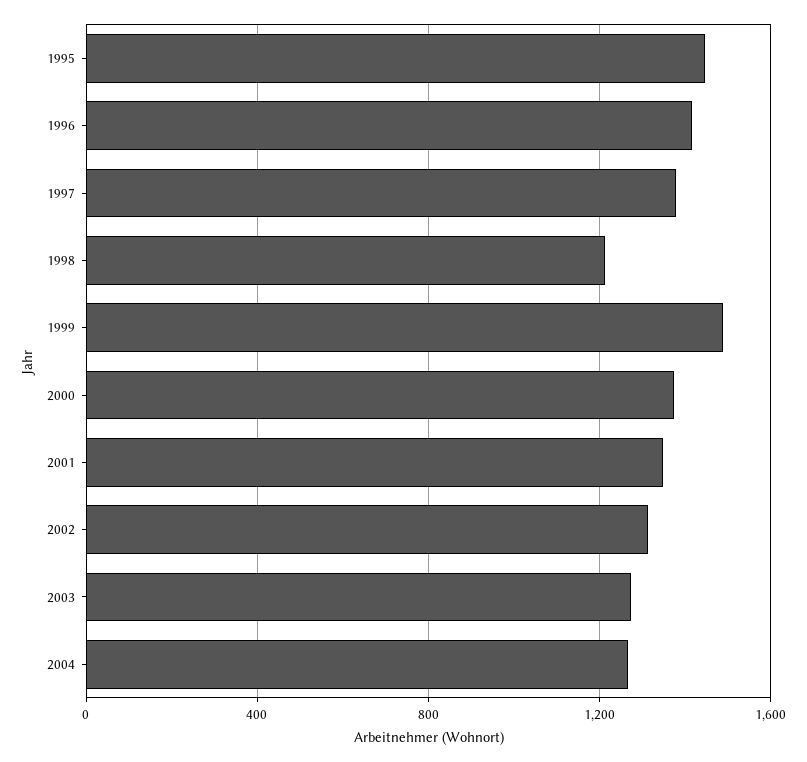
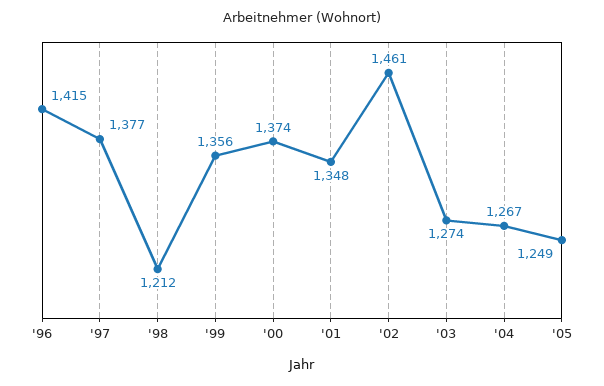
1995: 1450 -> none
1999: 1500 -> 1356
2002: 1300 -> 1461
'05: none -> 1249

